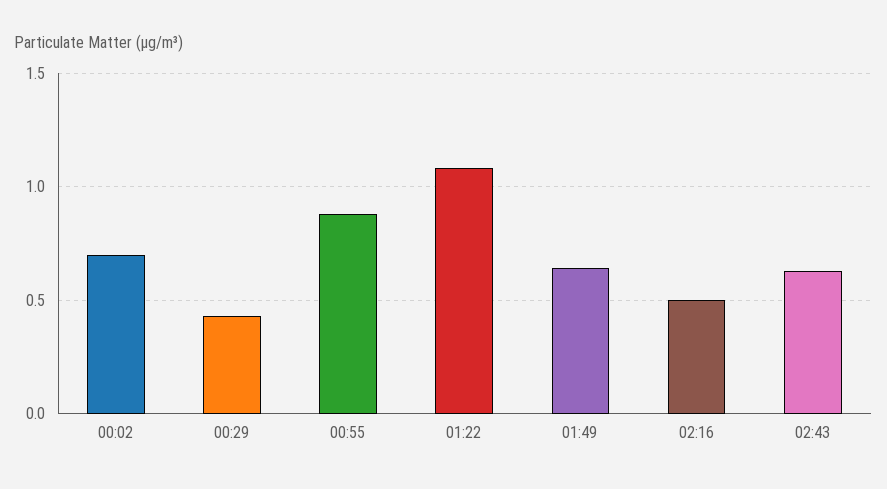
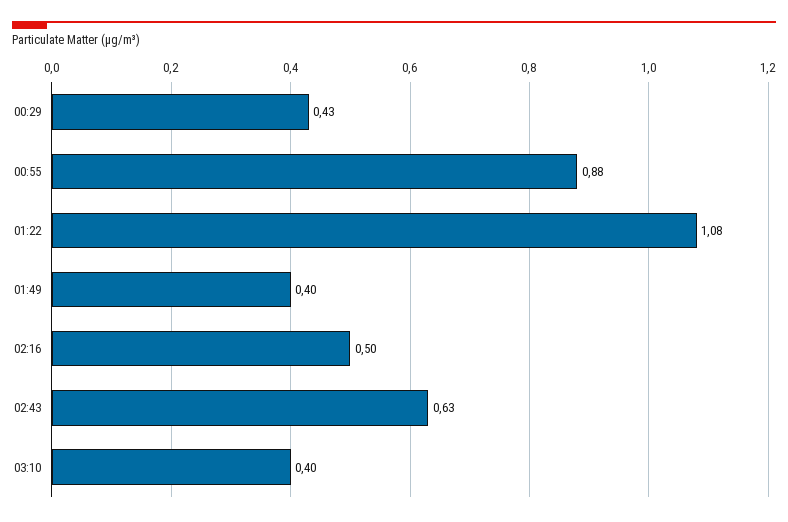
00:02: 0.7 -> none
01:49: 0.65 -> 0.4
03:10: none -> 0.4

